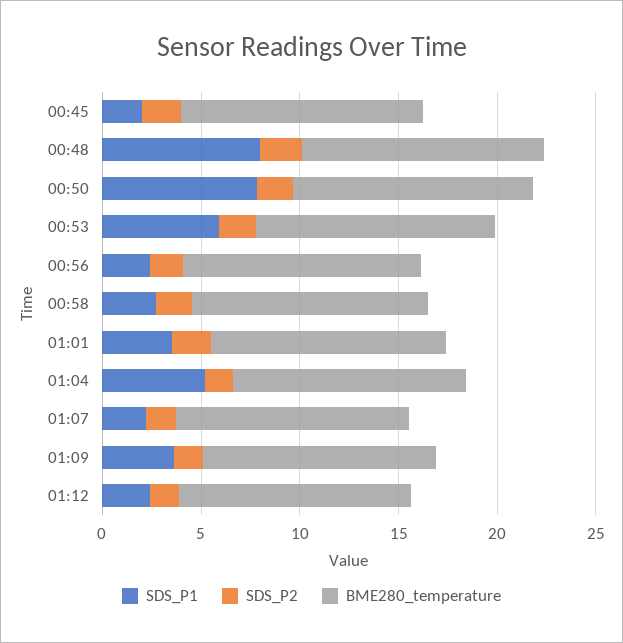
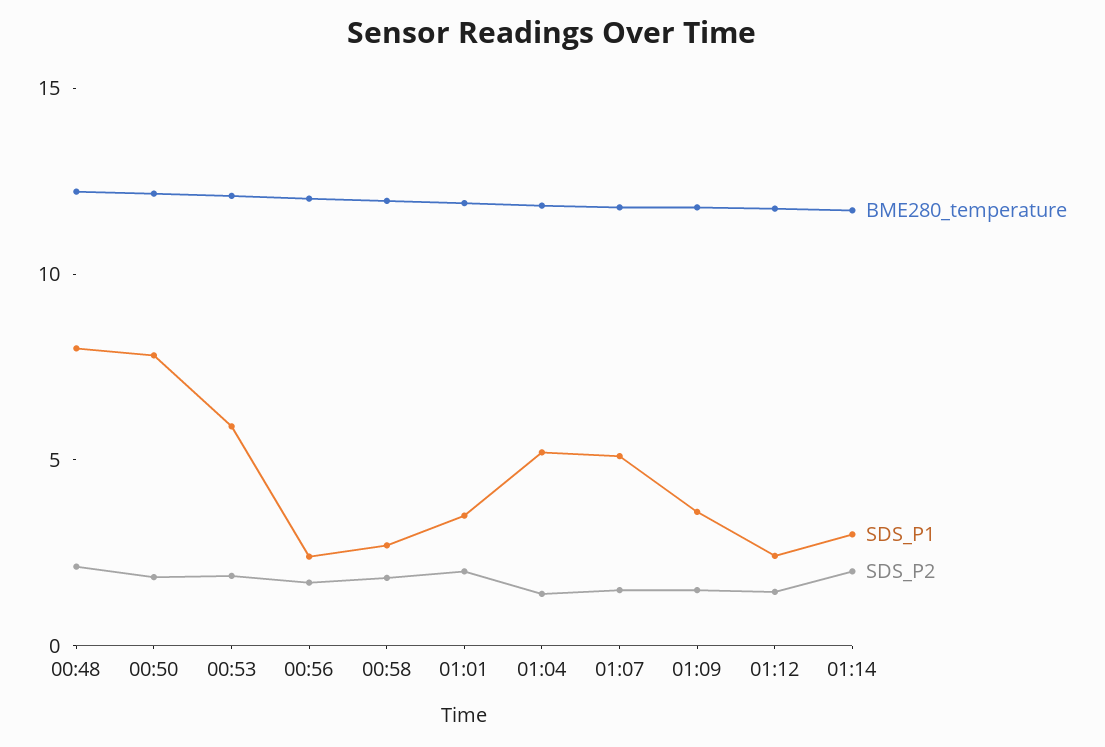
SDS_P1, 00:45: 2 -> none
SDS_P2, 00:45: 2 -> none
BME280_temperature, 00:45: 12 -> none
SDS_P1, 01:07: 2 -> 5
BME280_temperature, 01:14: none -> 12
SDS_P1, 01:14: none -> 3
SDS_P2, 01:14: none -> 2

